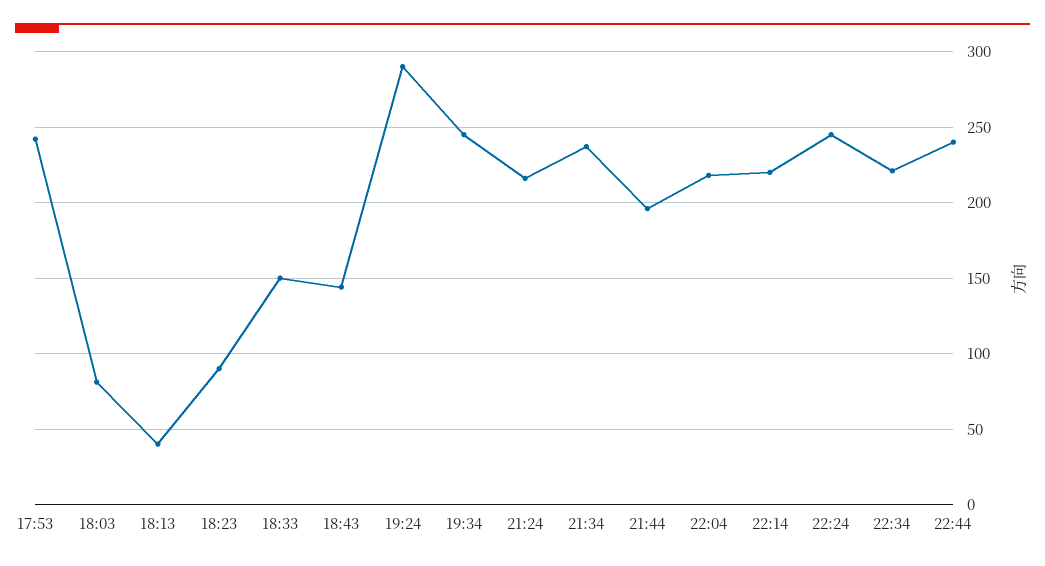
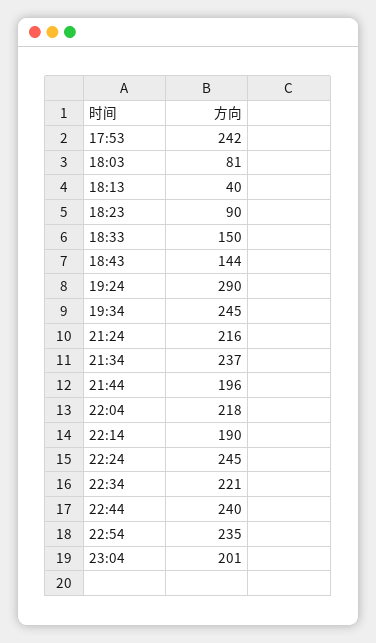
22:14: 220 -> 190
22:54: none -> 235
23:04: none -> 201

